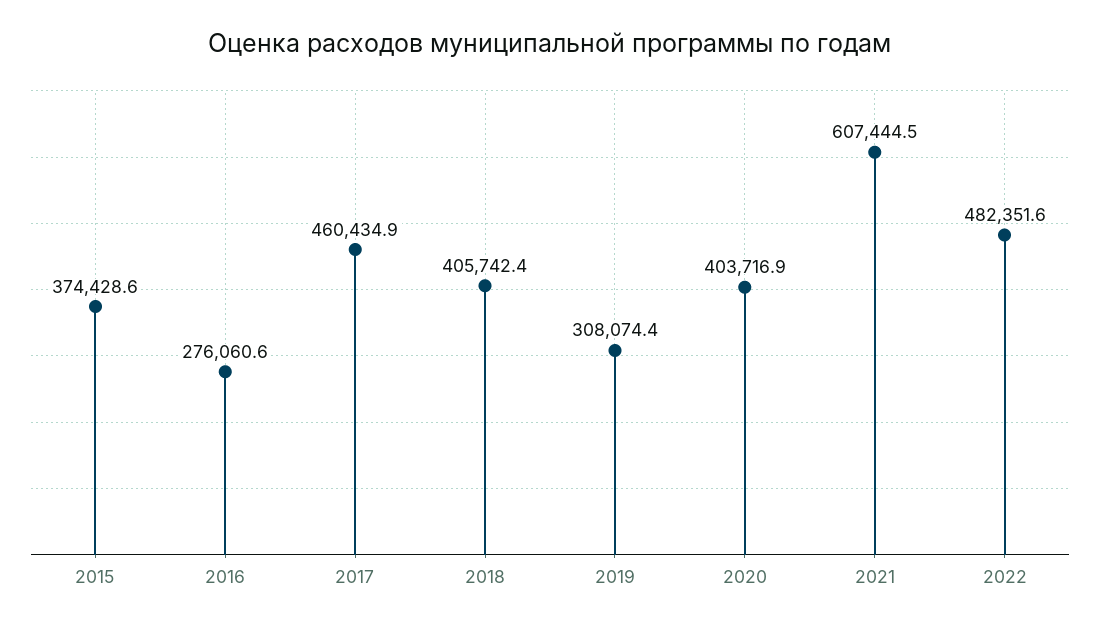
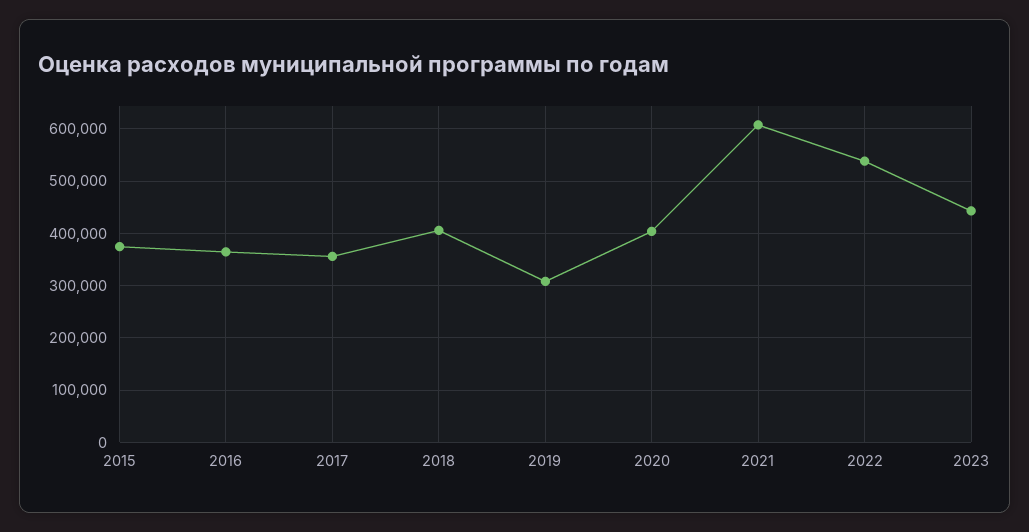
2016: 276060.6 -> 360000
2017: 460434.9 -> 360000
2022: 482351.6 -> 540000
2023: none -> 440000

